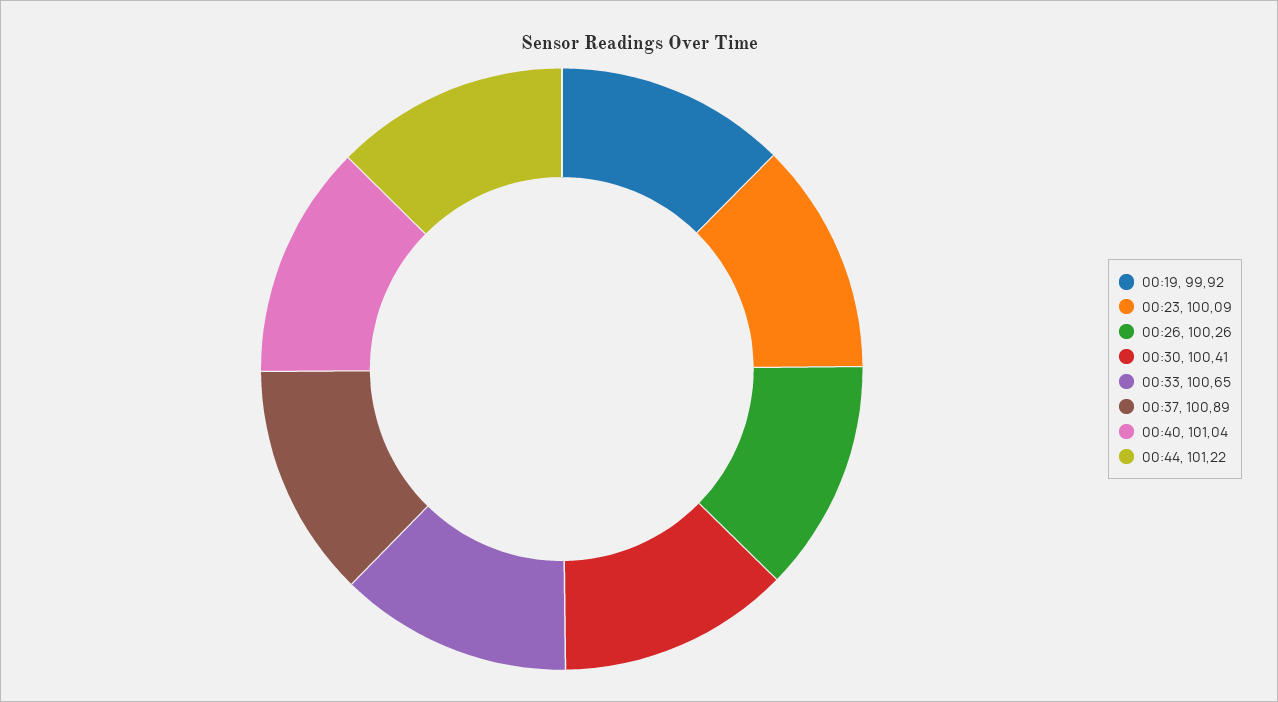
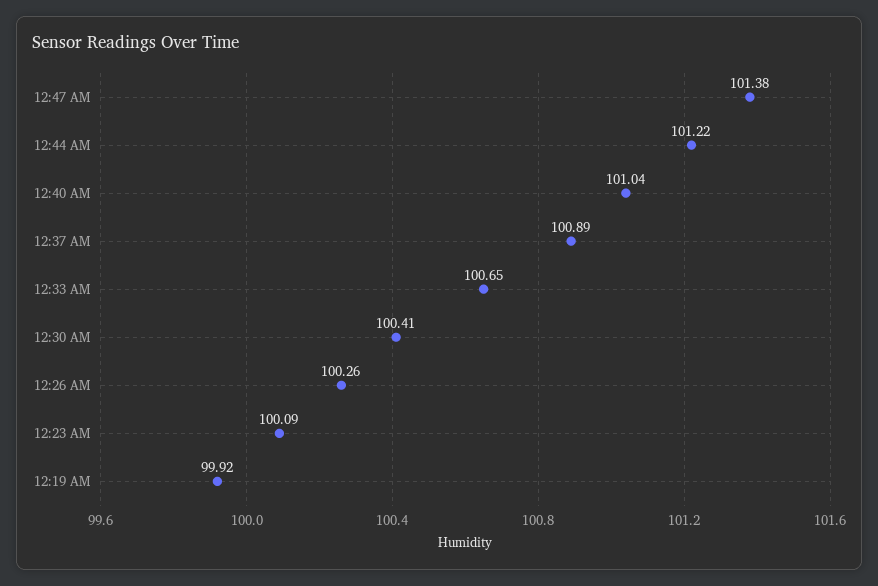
12:47 AM: none -> 101.38

